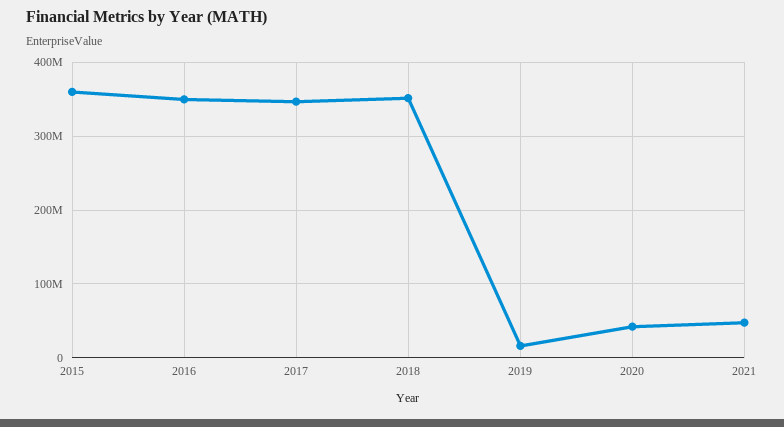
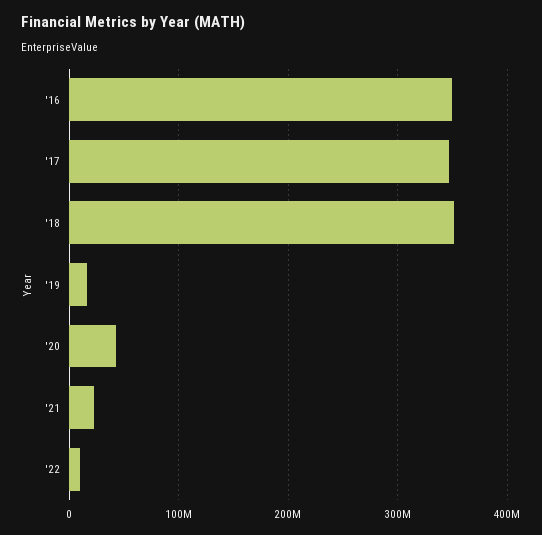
2015: 360000000 -> none
2021: 50000000 -> 20000000
'22: none -> 10000000

